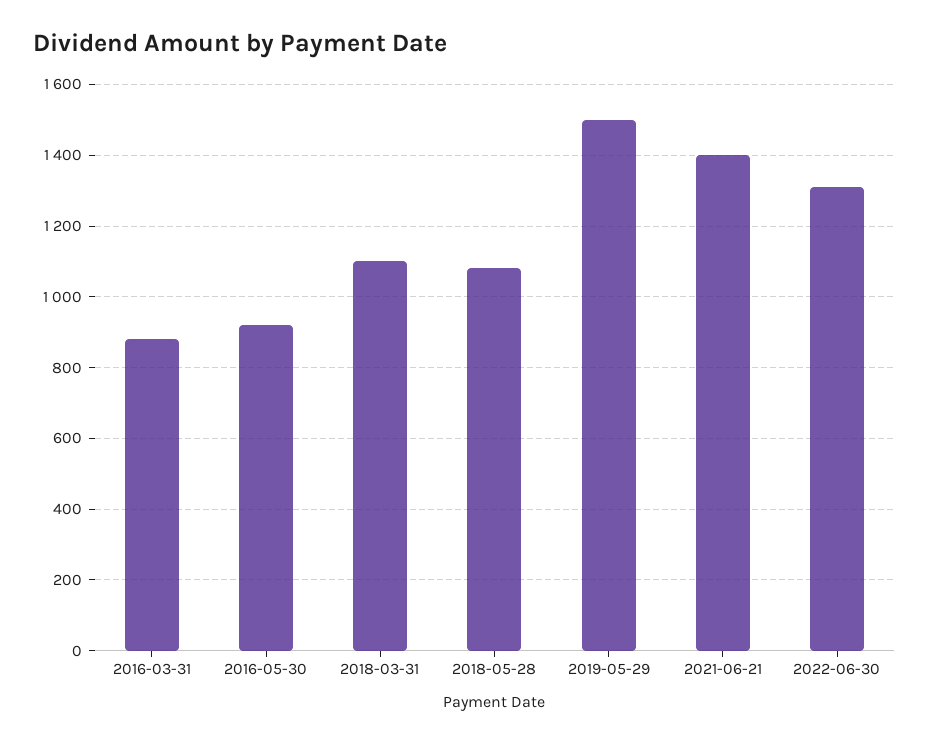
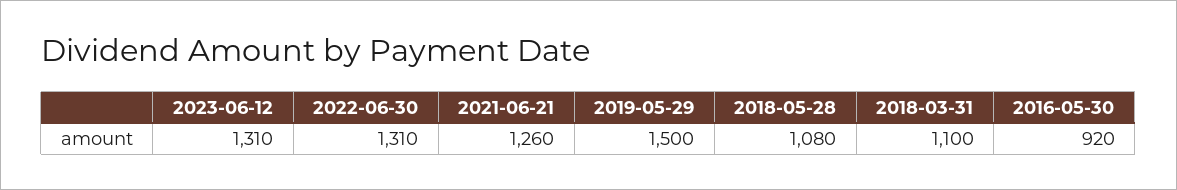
2016-03-31: 880 -> none
2021-06-21: 1400 -> 1260
2023-06-12: none -> 1310

